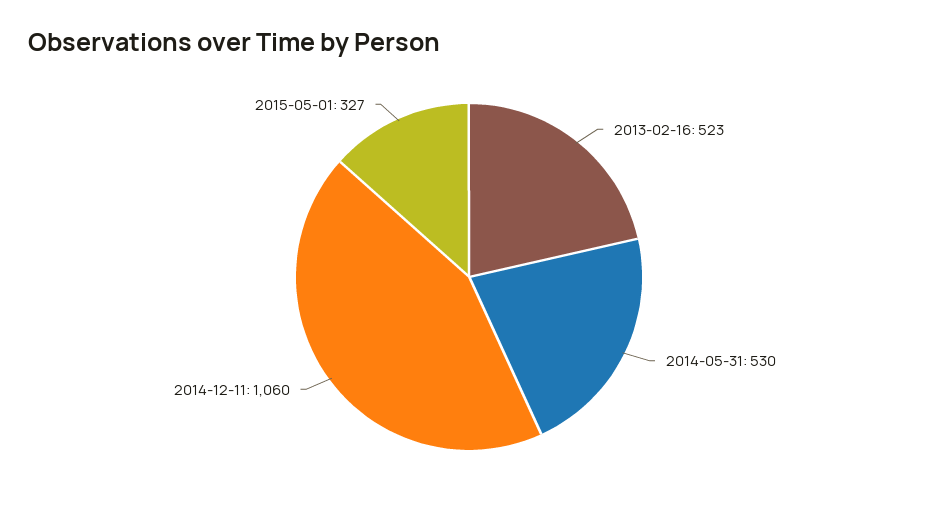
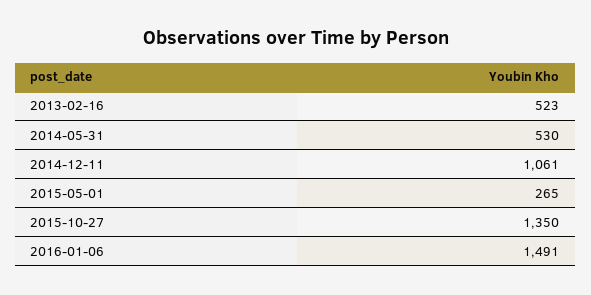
2014-12-11: 1060 -> 1061
2015-05-01: 327 -> 265
2015-10-27: none -> 1350
2016-01-06: none -> 1491

